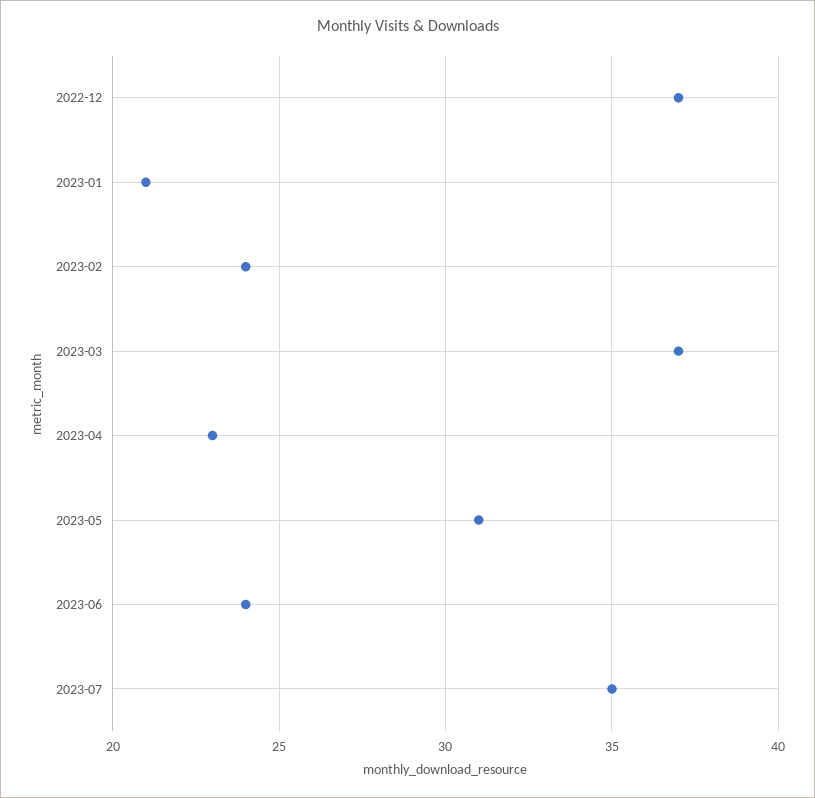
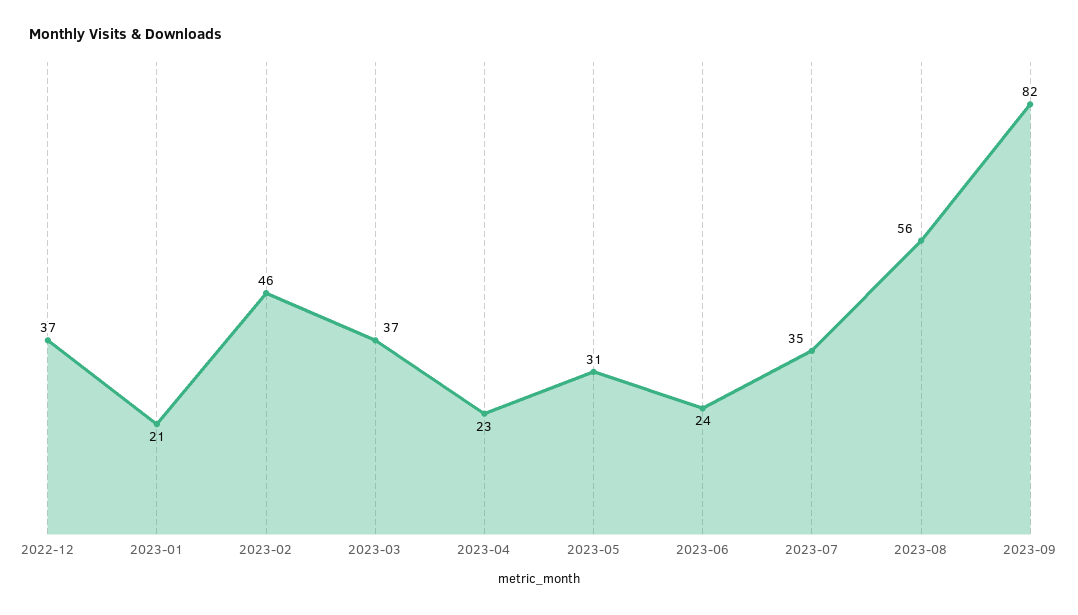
2023-02: 24 -> 46
2023-08: none -> 56
2023-09: none -> 82

